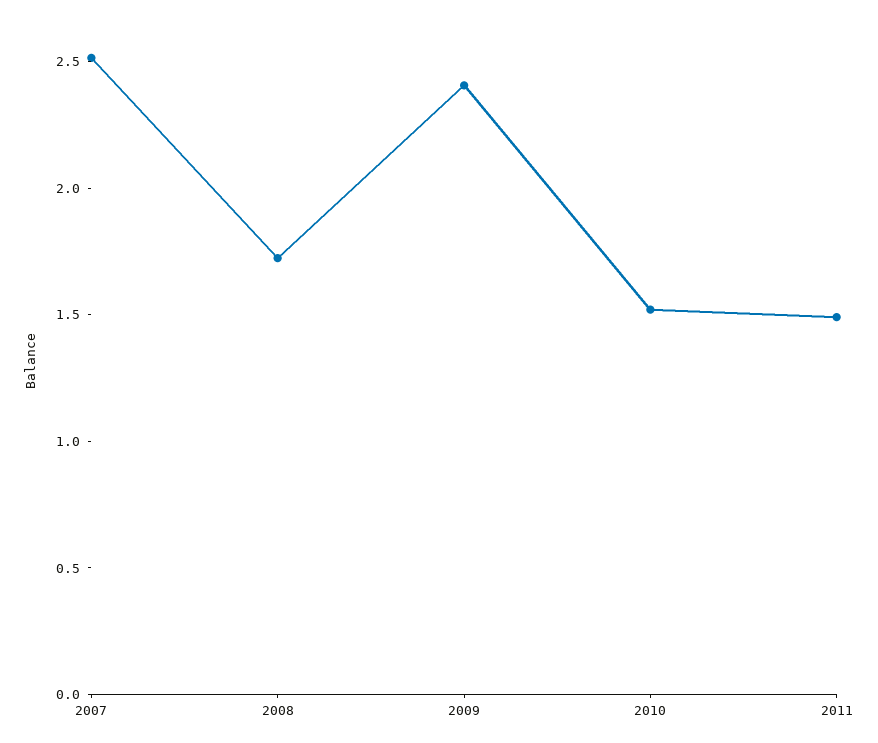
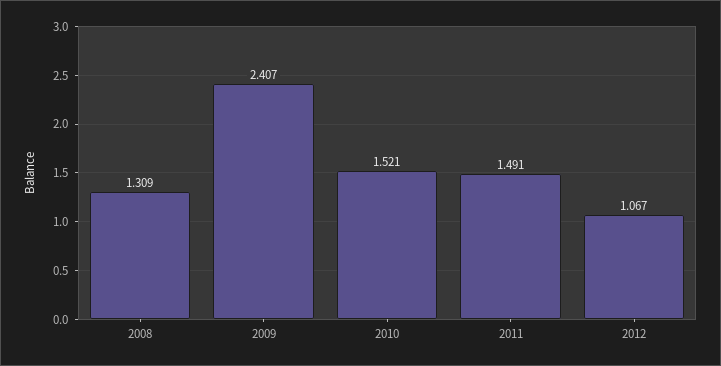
2007: 2.5 -> none
2008: 1.7 -> 1.309
2012: none -> 1.067

